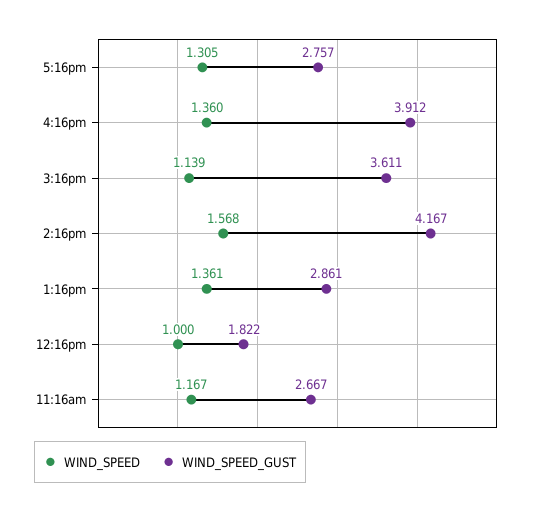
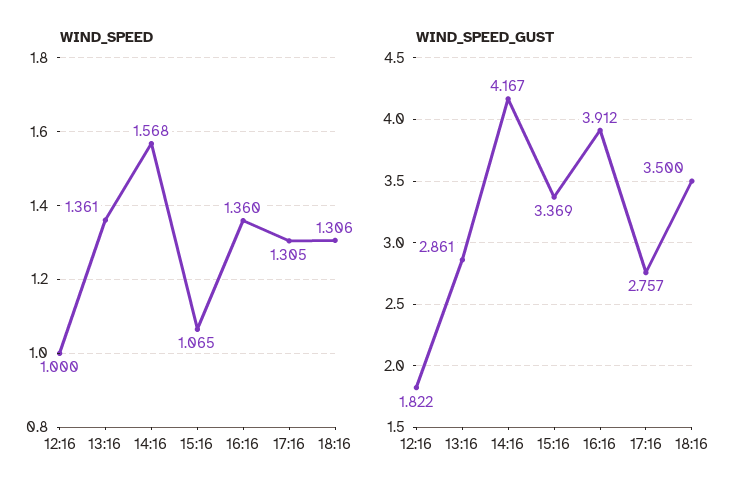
WIND_SPEED, 3:16pm: 1.139 -> 1.065
WIND_SPEED_GUST, 3:16pm: 3.611 -> 3.369
WIND_SPEED, 11:16am: 1.167 -> none
WIND_SPEED_GUST, 11:16am: 2.667 -> none
WIND_SPEED, 18:16: none -> 1.306
WIND_SPEED_GUST, 18:16: none -> 3.5

